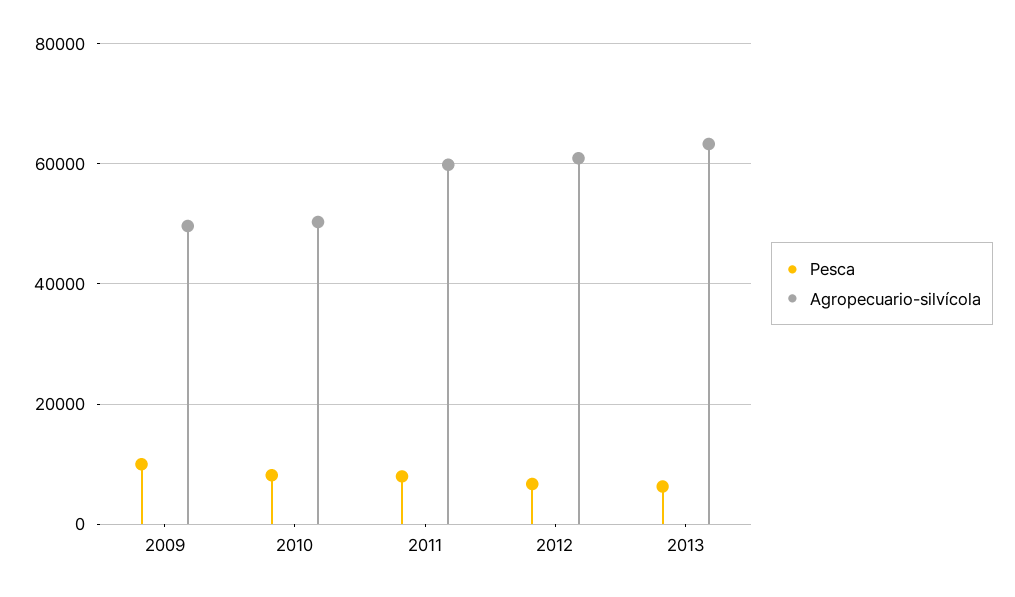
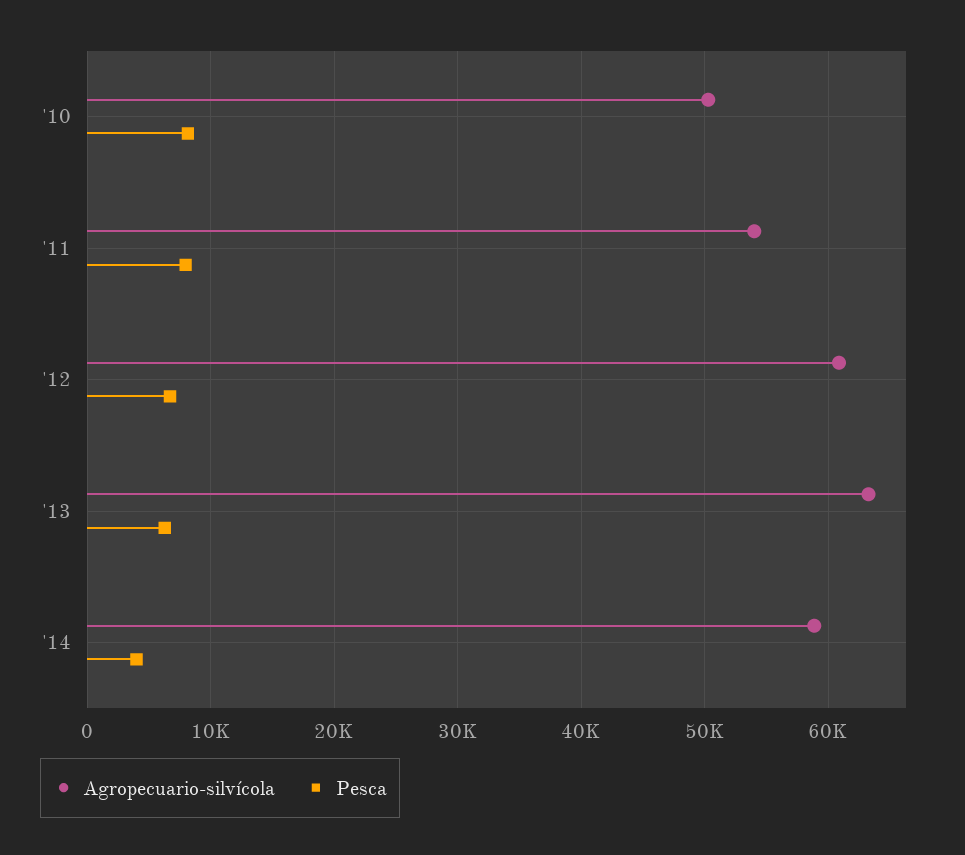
Pesca, 2009: 10000 -> none
Agropecuario-silvícola, 2009: 50000 -> none
Agropecuario-silvícola, 2011: 60000 -> 54000
Agropecuario-silvícola, '14: none -> 59000
Pesca, '14: none -> 4000

